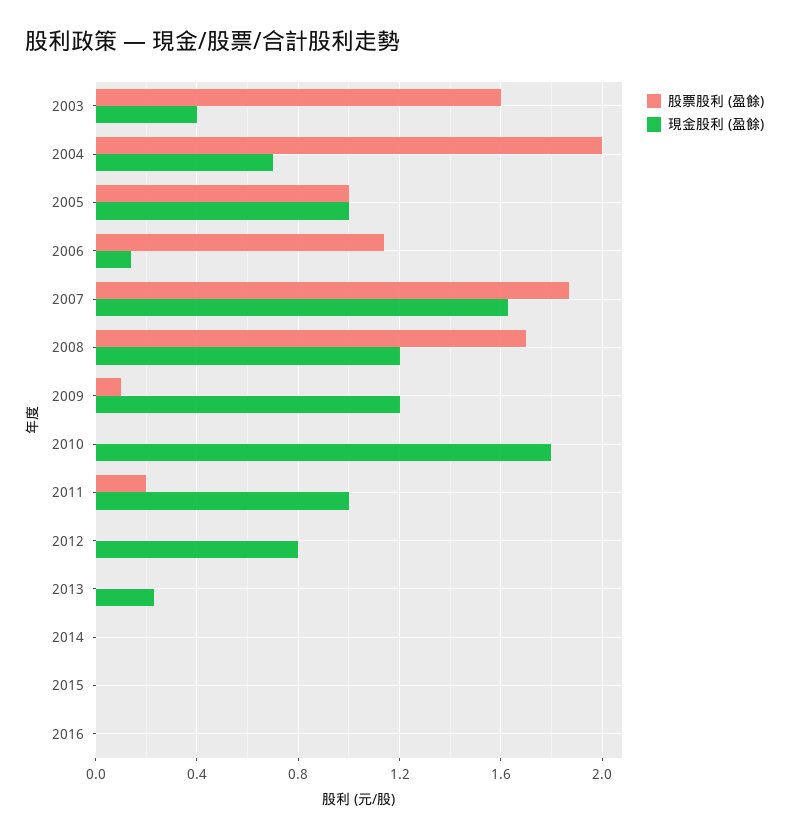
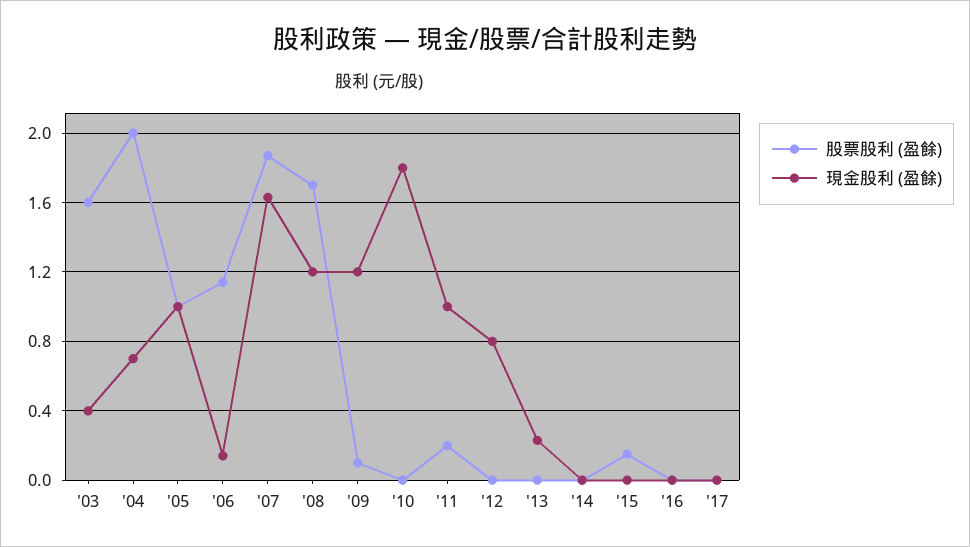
股票股利 (盈餘), 2015: 0 -> 0.15
股票股利 (盈餘), '17: none -> 0
現金股利 (盈餘), '17: none -> 0

